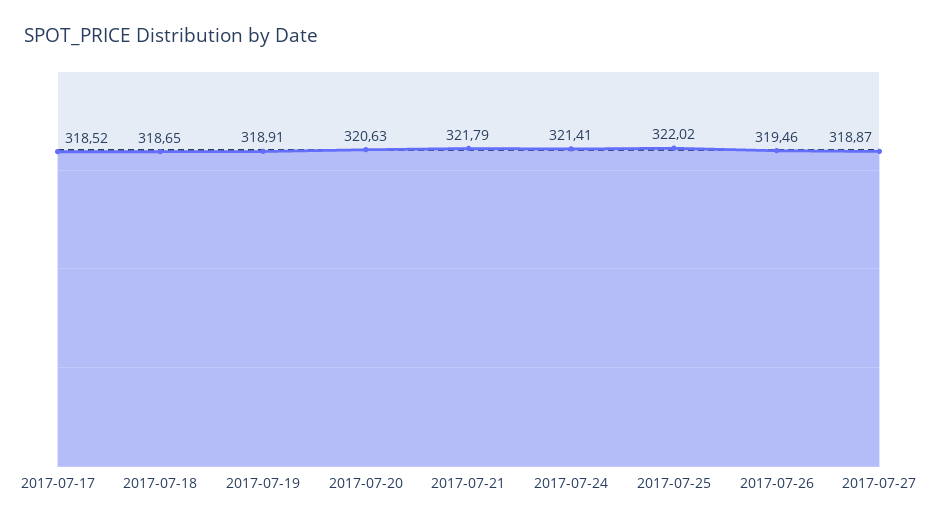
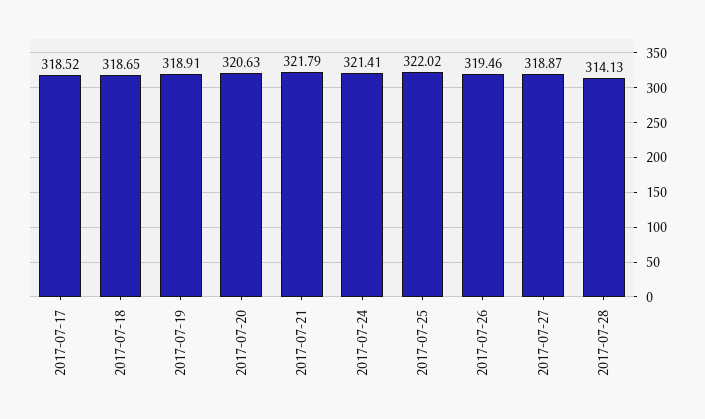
2017-07-28: none -> 314.13

